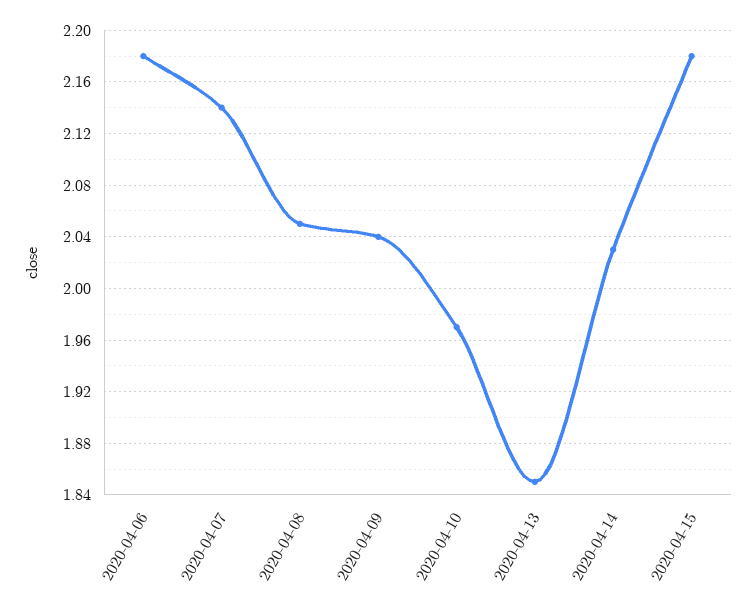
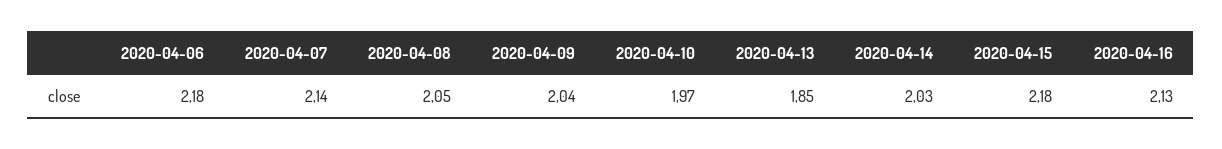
2020-04-16: none -> 2.13

